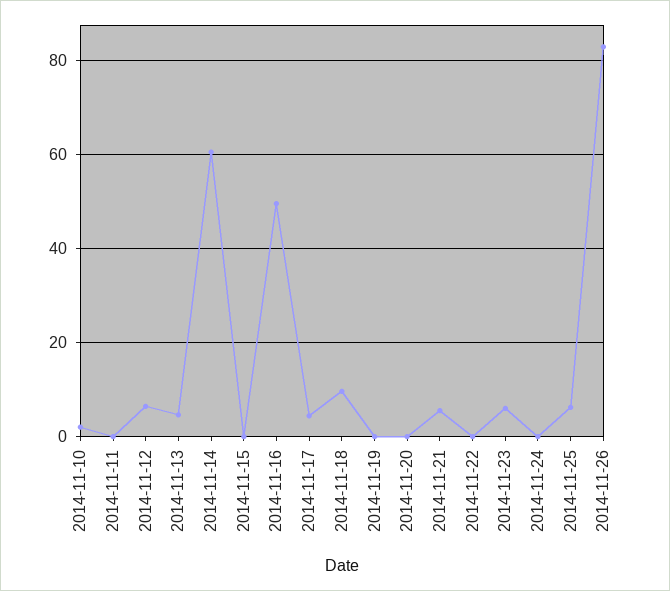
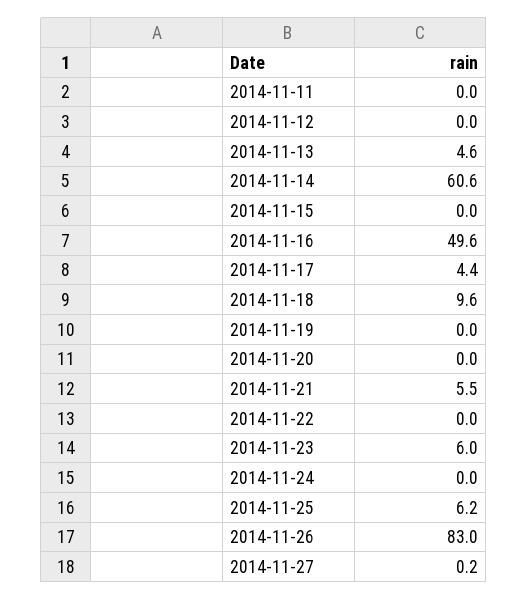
2014-11-10: 2 -> none
2014-11-12: 6 -> 0
2014-11-27: none -> 0.2

